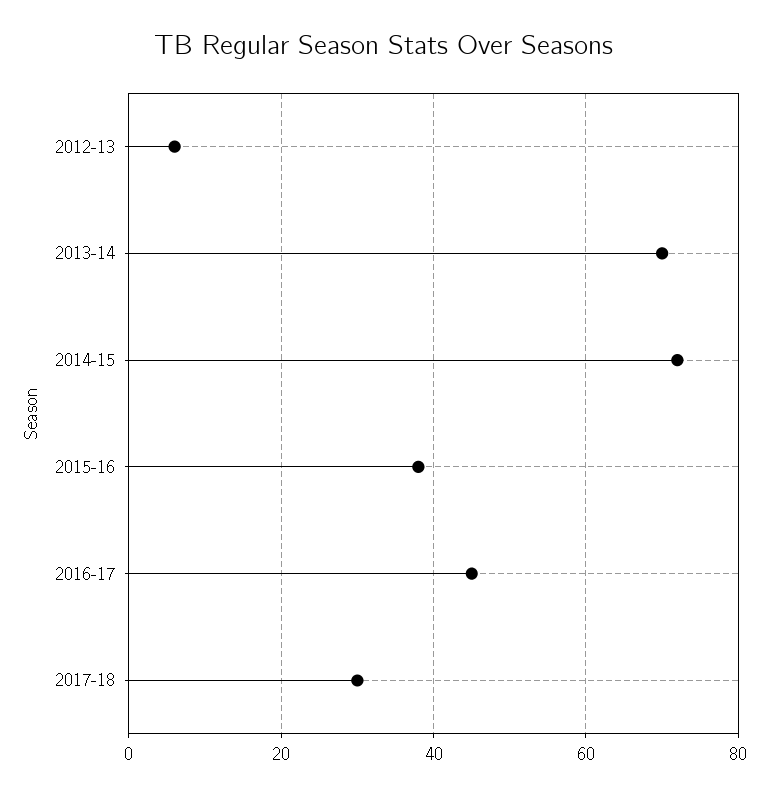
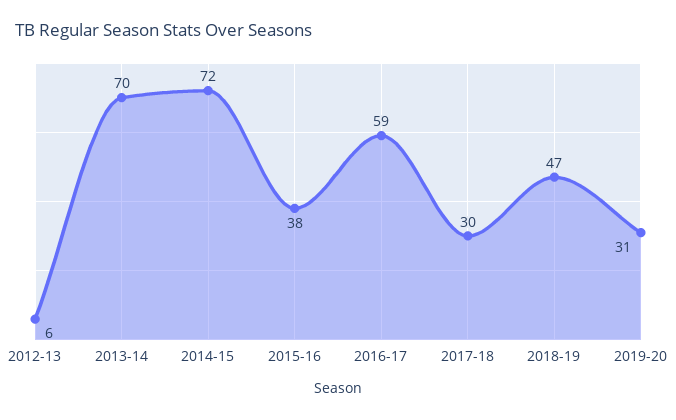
2016-17: 45 -> 59
2018-19: none -> 47
2019-20: none -> 31

